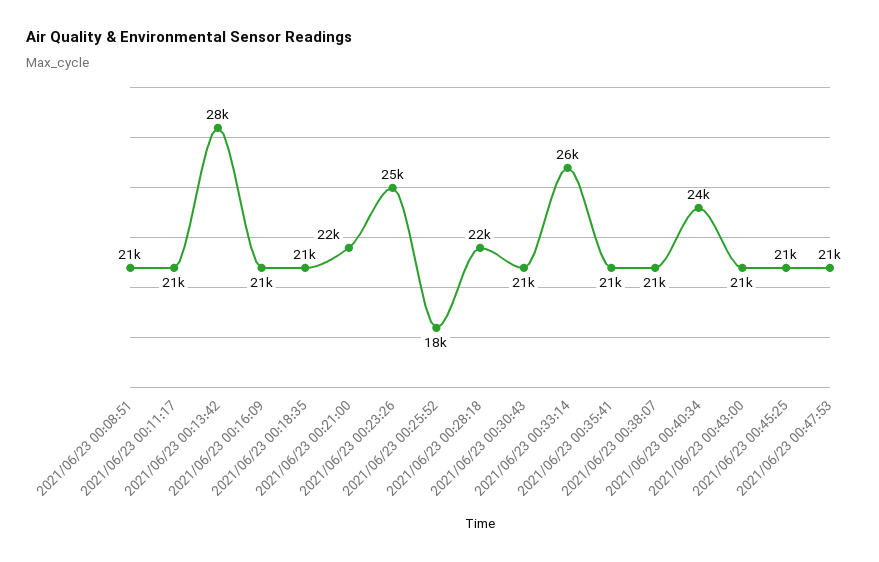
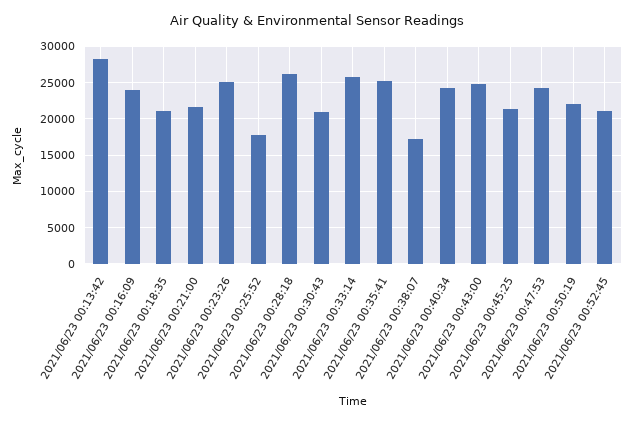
2021/06/23 00:08:51: 21000 -> none
2021/06/23 00:11:17: 21000 -> none
2021/06/23 00:16:09: 21000 -> 24000
2021/06/23 00:28:18: 22000 -> 26000
2021/06/23 00:35:41: 21000 -> 25000
2021/06/23 00:38:07: 21000 -> 17000
2021/06/23 00:43:00: 21000 -> 25000
2021/06/23 00:47:53: 21000 -> 24000
2021/06/23 00:50:19: none -> 22000
2021/06/23 00:52:45: none -> 21000

